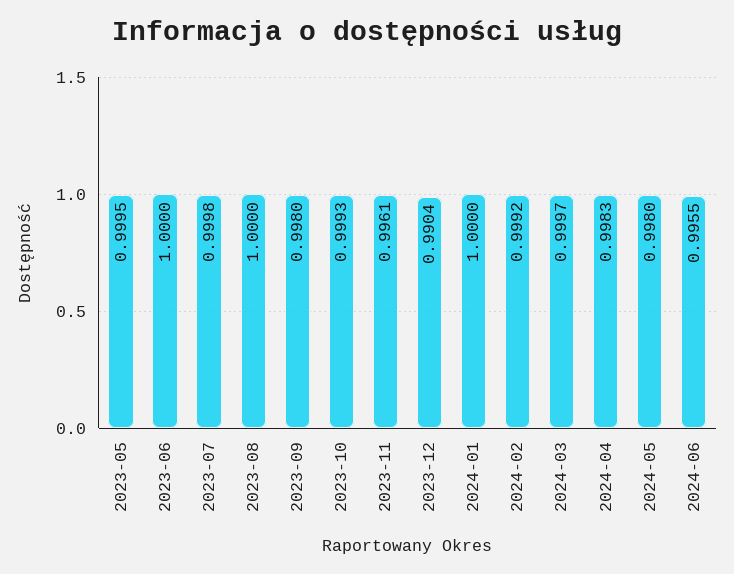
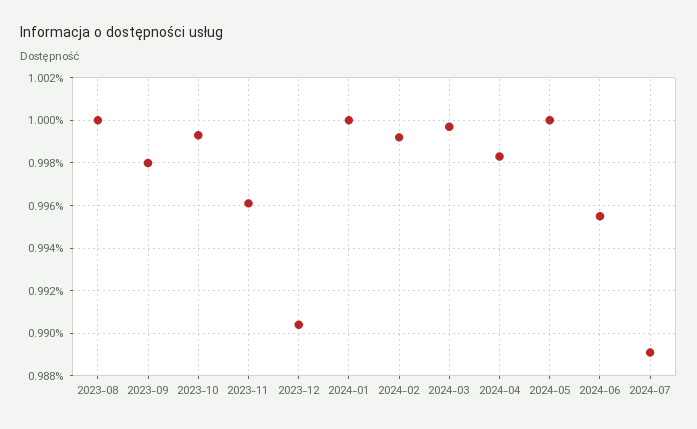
2023-05: 0.9995 -> none
2023-06: 1 -> none
2023-07: 0.9998 -> none
2024-05: 0.998 -> 1
2024-07: none -> 0.989

